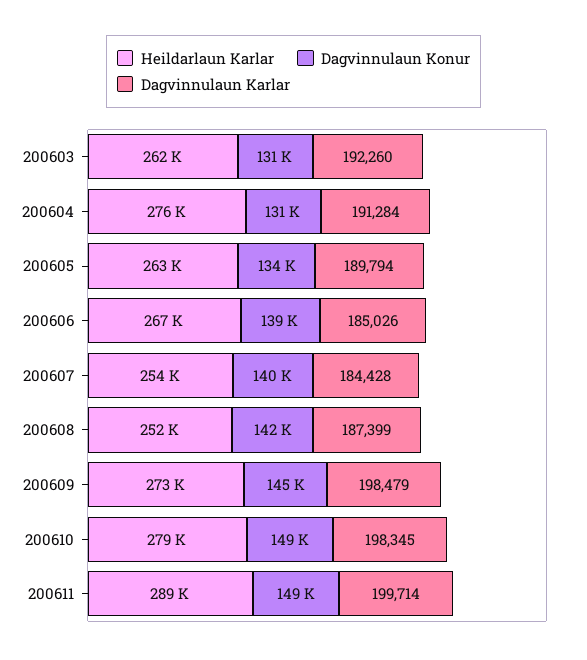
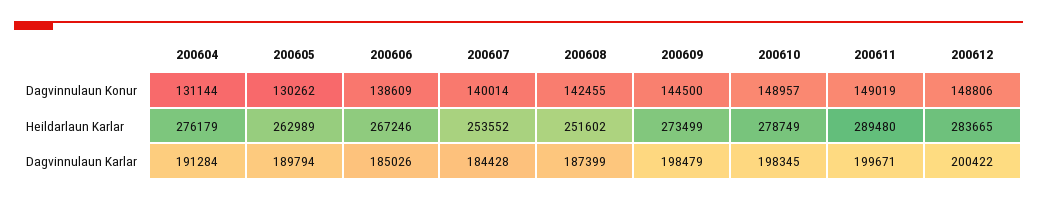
Heildarlaun Karlar, 200603: 262000 -> none
Dagvinnulaun Konur, 200603: 131000 -> none
Dagvinnulaun Karlar, 200603: 192260 -> none
Dagvinnulaun Konur, 200605: 134000 -> 130262
Dagvinnulaun Karlar, 200611: 199714 -> 199671
Dagvinnulaun Konur, 200612: none -> 148806
Heildarlaun Karlar, 200612: none -> 283665
Dagvinnulaun Karlar, 200612: none -> 200422

